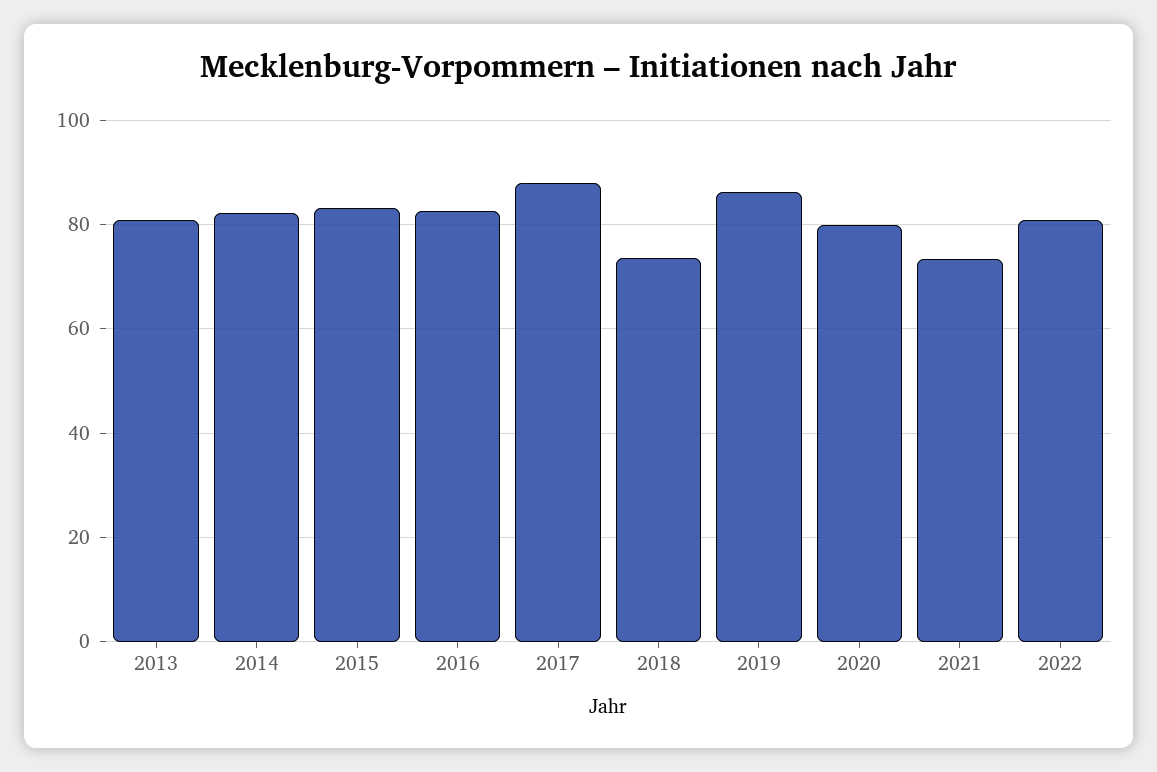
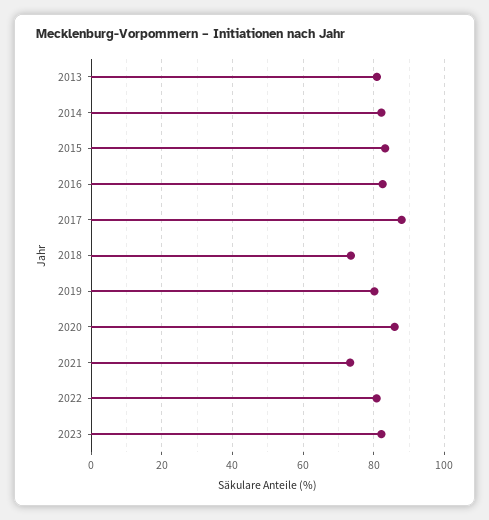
2019: 86 -> 80
2020: 80 -> 86
2023: none -> 82

